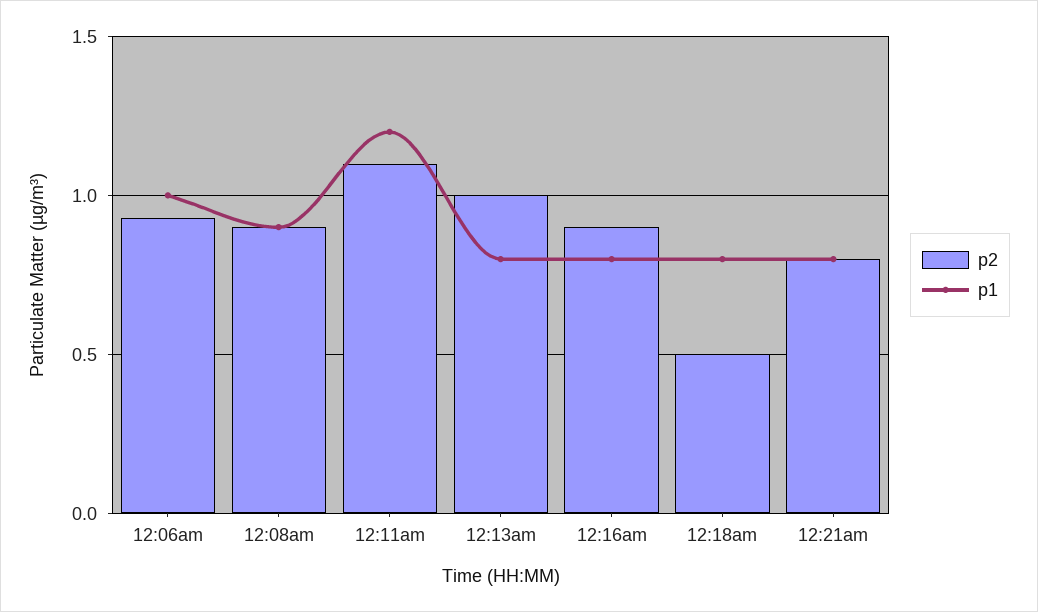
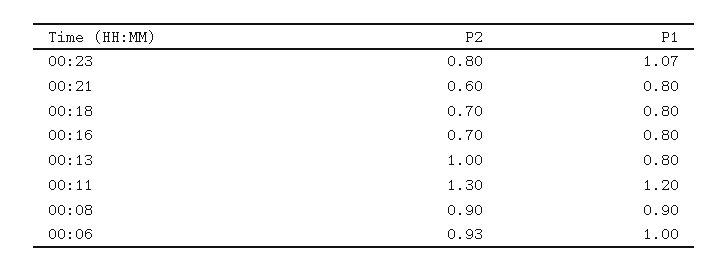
p2, 12:11am: 1.1 -> 1.3
p2, 12:16am: 0.9 -> 0.7
p2, 12:18am: 0.5 -> 0.7
p2, 12:21am: 0.8 -> 0.6
p2, 00:23: none -> 0.8
p1, 00:23: none -> 1.07

